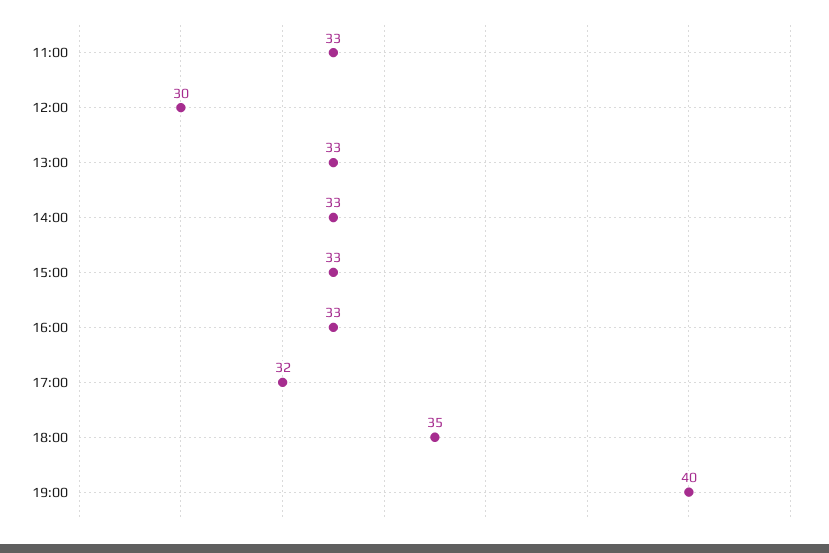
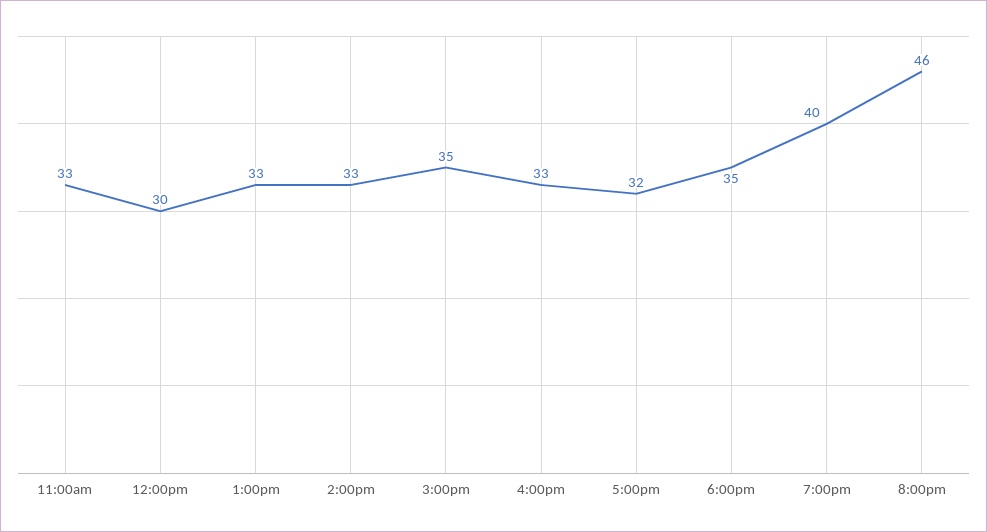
15:00: 33 -> 35
8:00pm: none -> 46

